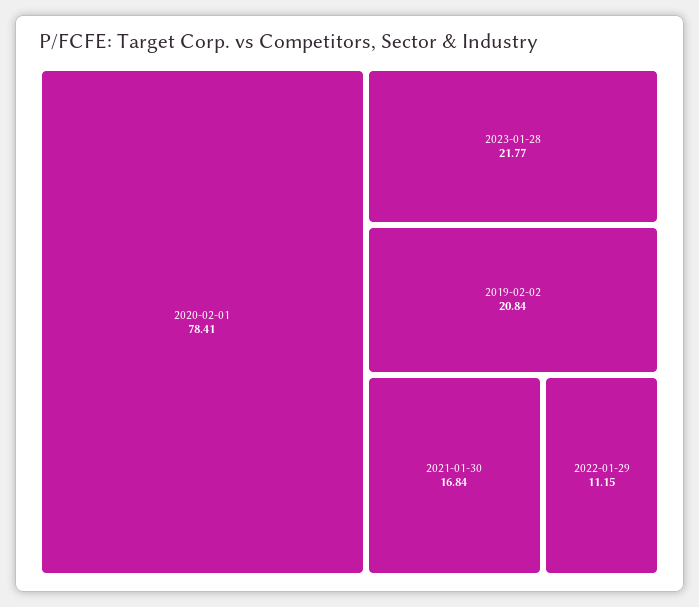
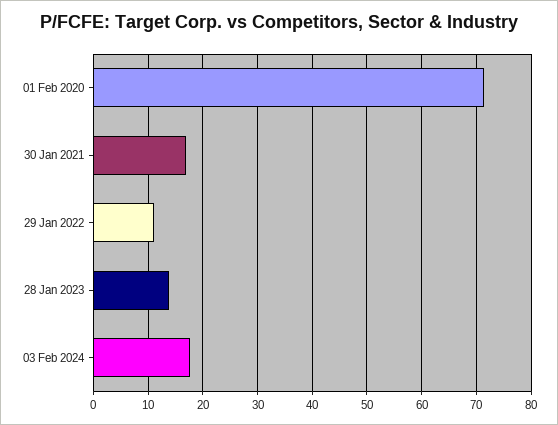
2020-02-01: 78.41 -> 72
2023-01-28: 21.77 -> 14
2019-02-02: 20.84 -> none
03 Feb 2024: none -> 18

